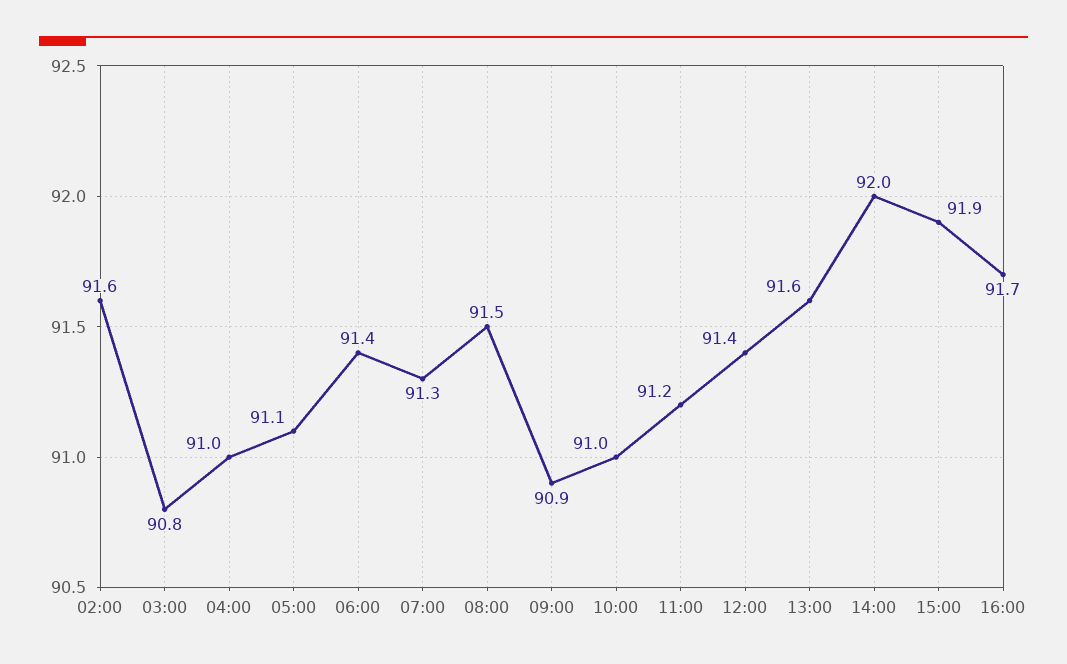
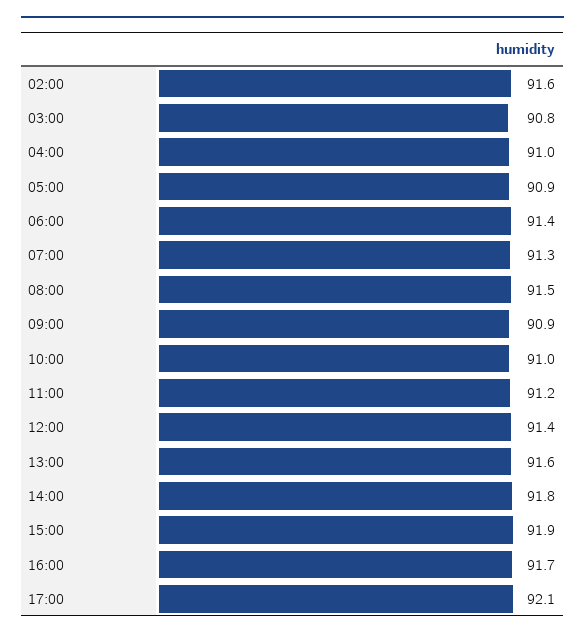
05:00: 91.1 -> 90.9
14:00: 92 -> 91.8
17:00: none -> 92.1

